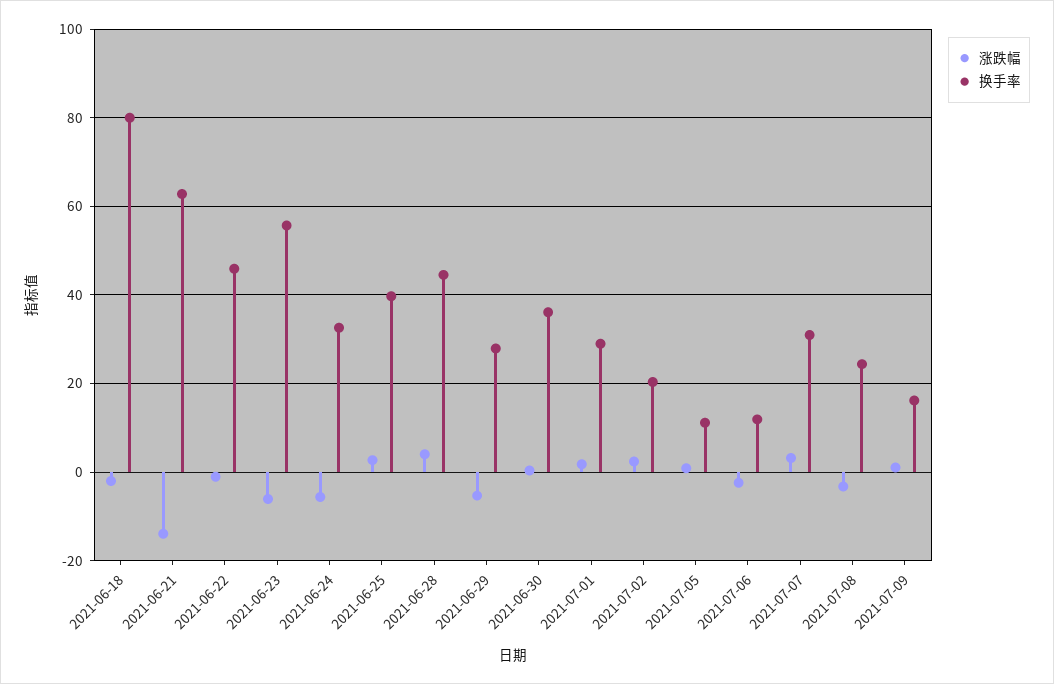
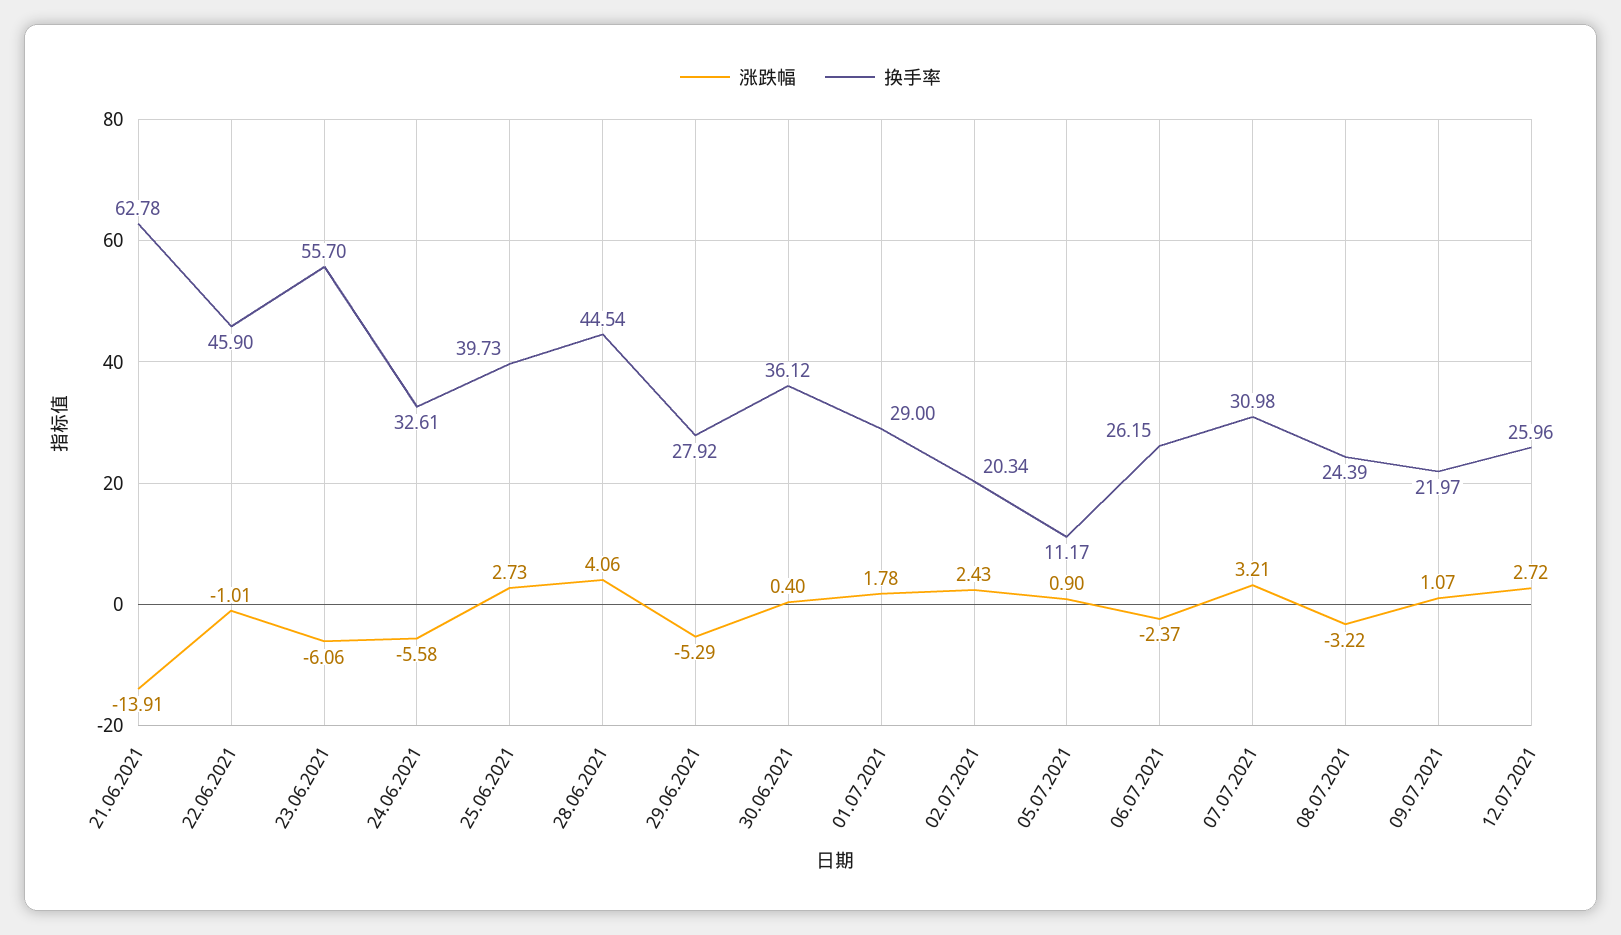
涨跌幅, 2021-06-18: -2 -> none
换手率, 2021-06-18: 80 -> none
换手率, 2021-07-06: 12 -> 26.15
换手率, 2021-07-09: 16 -> 21.97
涨跌幅, 12.07.2021: none -> 2.72
换手率, 12.07.2021: none -> 25.96

